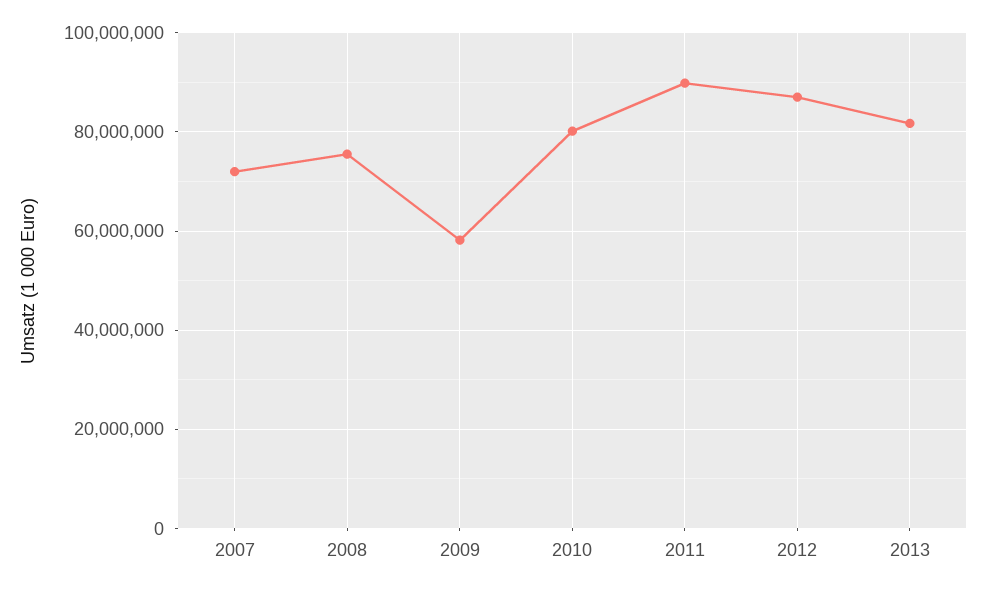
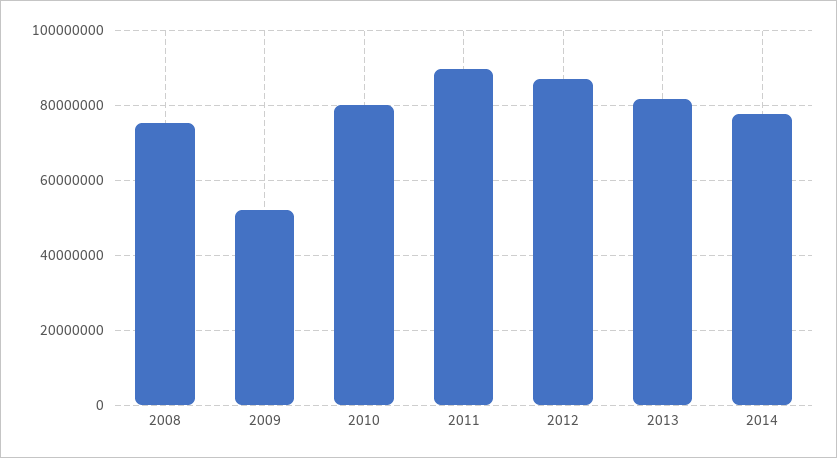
2007: 72000000 -> none
2009: 58000000 -> 52000000
2014: none -> 78000000

